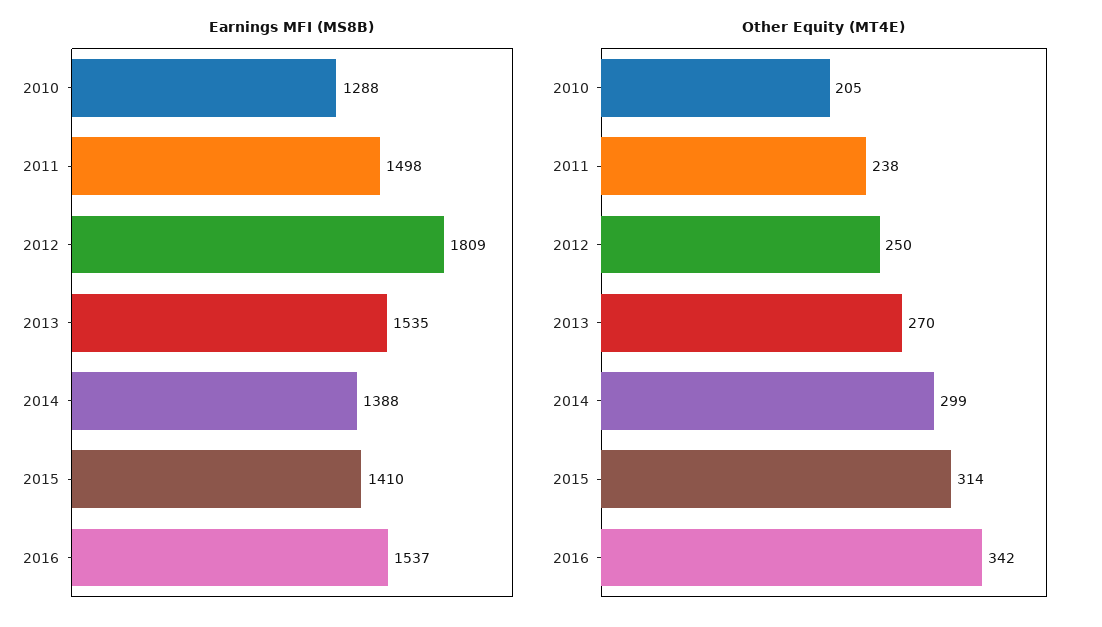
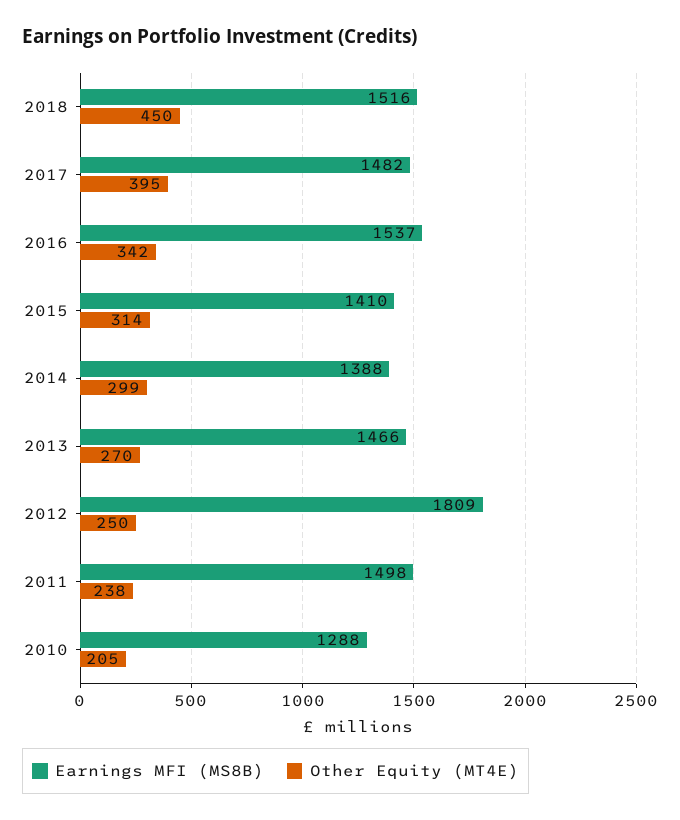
Earnings MFI (MS8B), 2013: 1535 -> 1466
Earnings MFI (MS8B), 2018: none -> 1516
Other Equity (MT4E), 2018: none -> 450
Earnings MFI (MS8B), 2017: none -> 1482
Other Equity (MT4E), 2017: none -> 395

